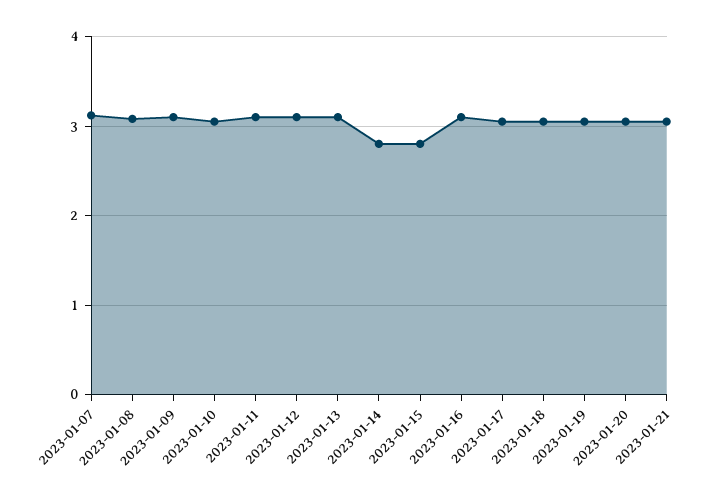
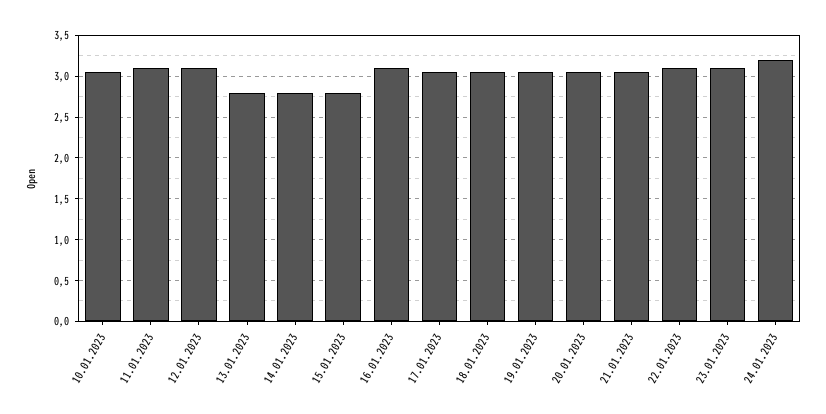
2023-01-07: 3.1 -> none
2023-01-08: 3.1 -> none
2023-01-09: 3.1 -> none
2023-01-13: 3.1 -> 2.8
22.01.2023: none -> 3.1
23.01.2023: none -> 3.1
24.01.2023: none -> 3.2

